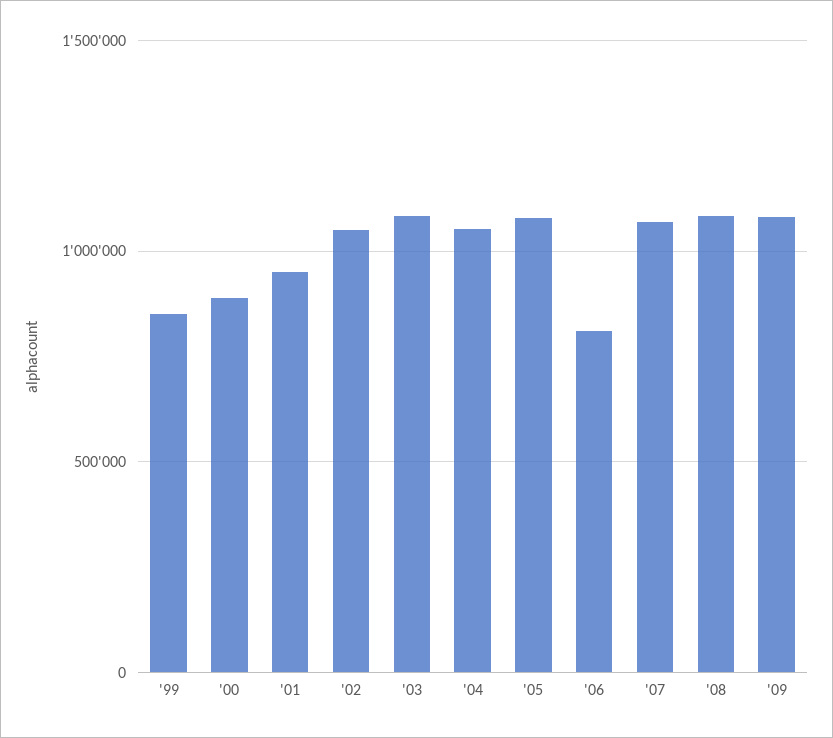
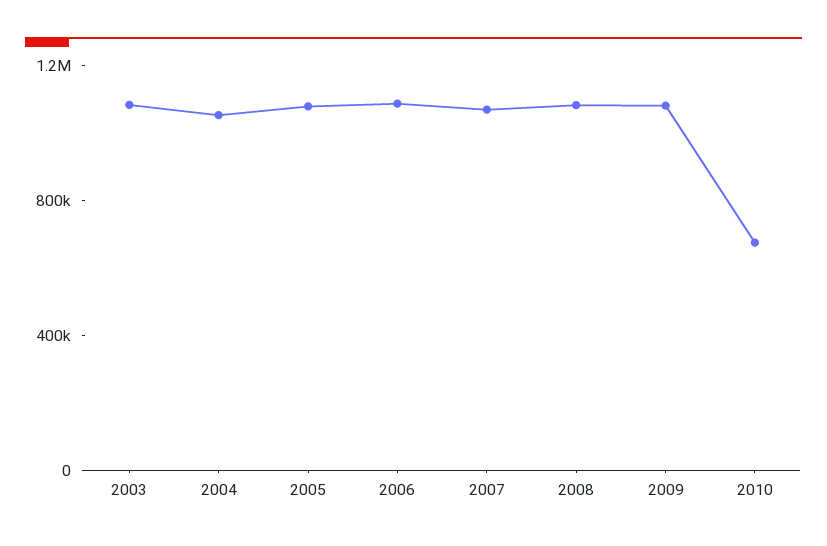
'99: 850000 -> none
'00: 900000 -> none
'01: 950000 -> none
'02: 1050000 -> none
'06: 800000 -> 1100000
2010: none -> 700000

